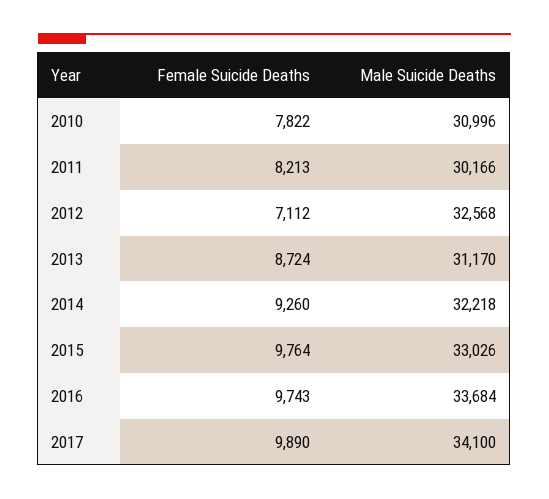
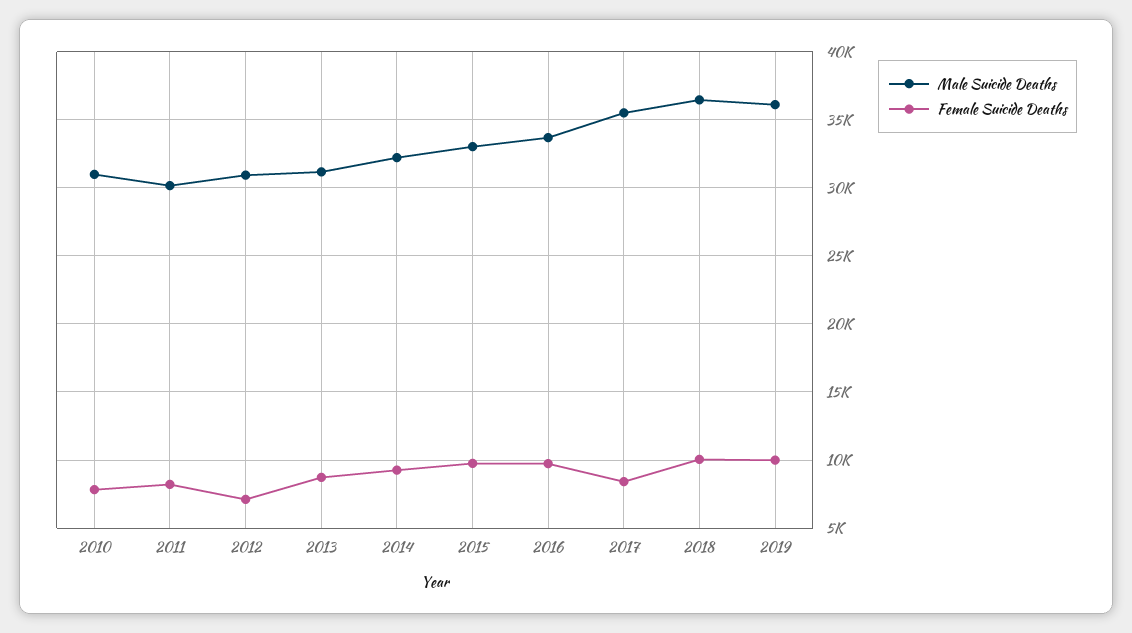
Male Suicide Deaths, 2012: 32568 -> 31000
Female Suicide Deaths, 2017: 9890 -> 8500
Male Suicide Deaths, 2017: 34100 -> 35500
Male Suicide Deaths, 2018: none -> 36500
Female Suicide Deaths, 2018: none -> 10000
Male Suicide Deaths, 2019: none -> 36000
Female Suicide Deaths, 2019: none -> 10000

